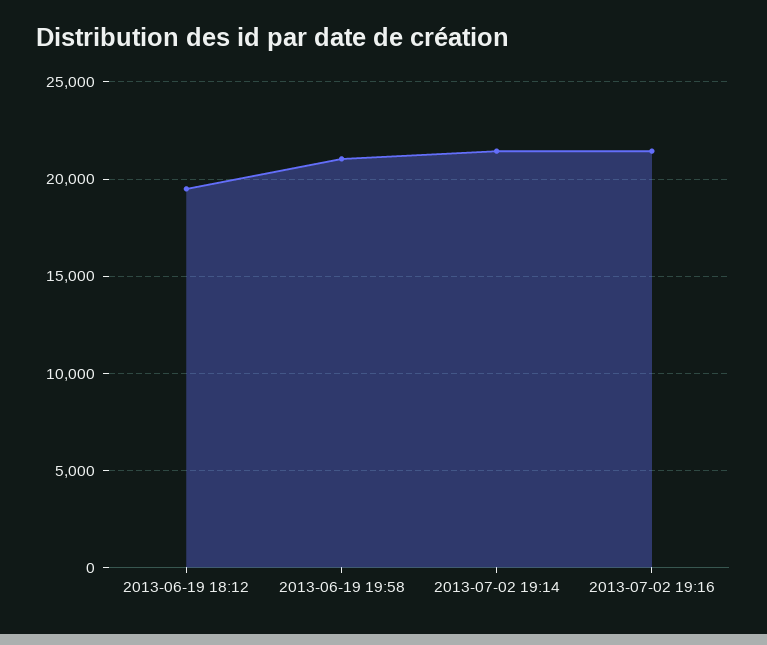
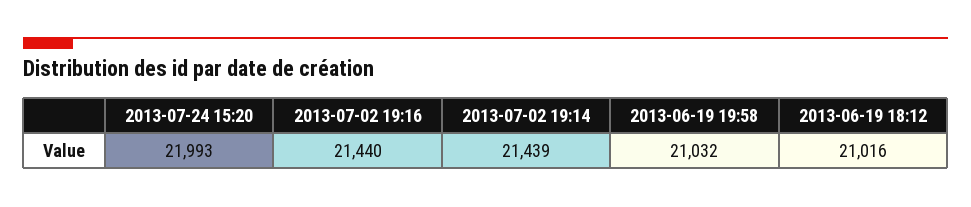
2013-06-19 18:12: 19500 -> 21016
2013-07-24 15:20: none -> 21993

